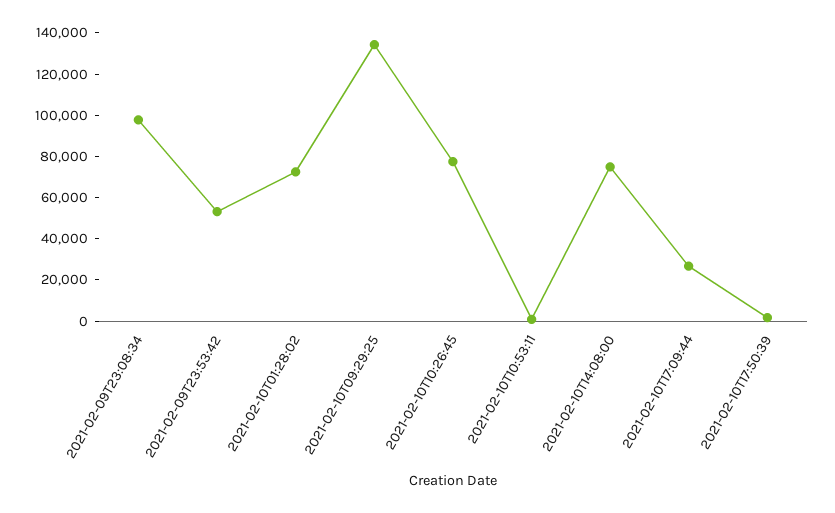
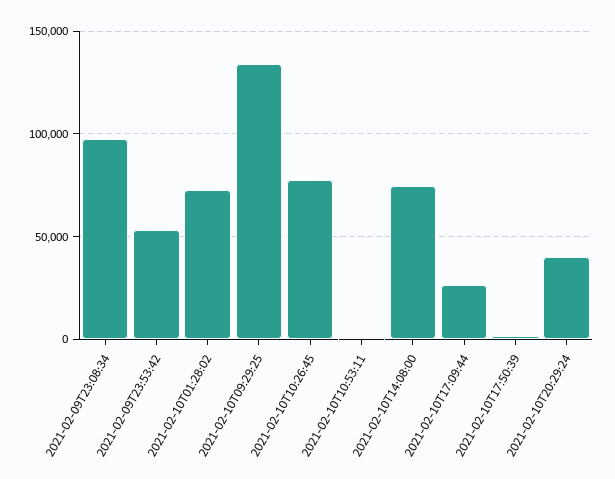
2021-02-10T20:29:24: none -> 40000

